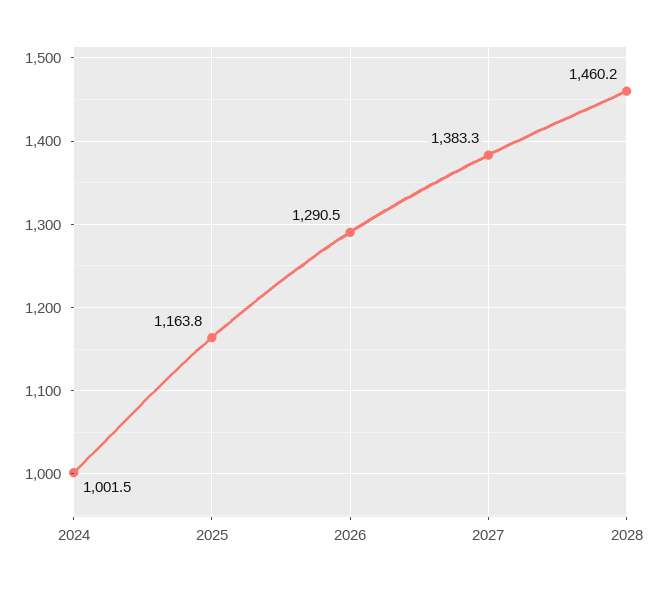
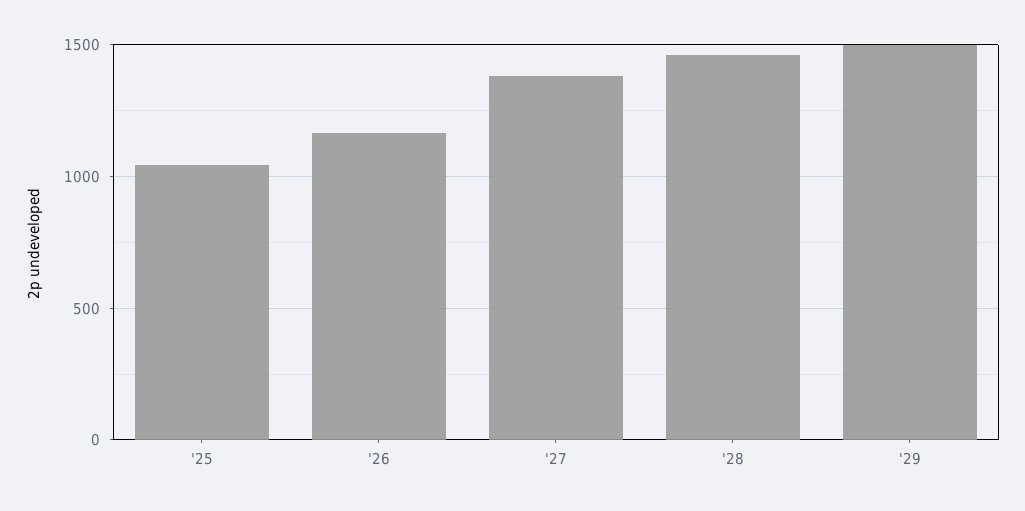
2024: 1001.5 -> none
2025: 1163.8 -> 1050
2026: 1290.5 -> 1150
'29: none -> 1500

